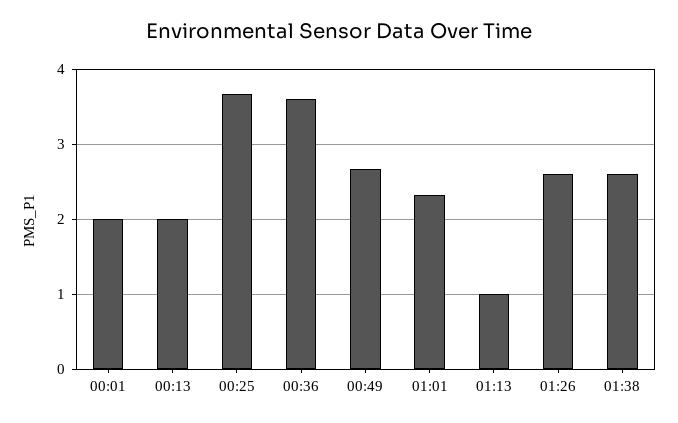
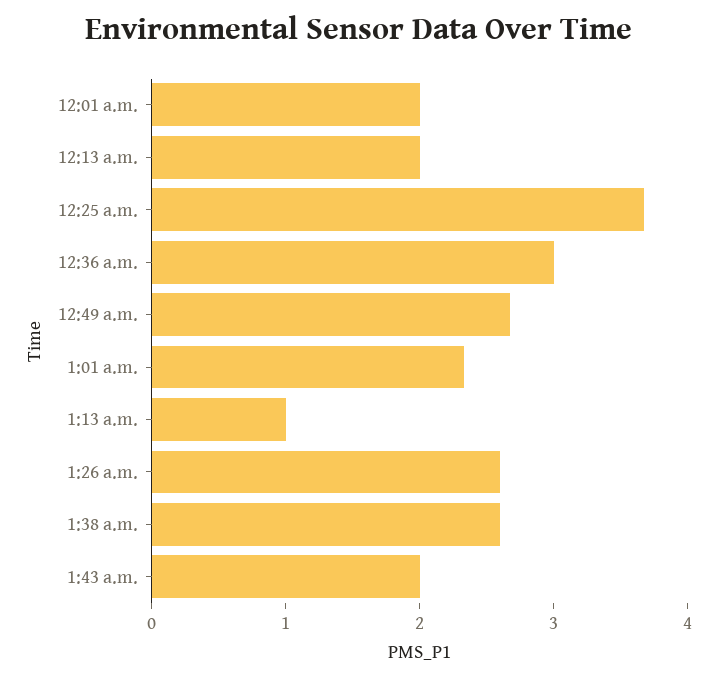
00:36: 3.6 -> 3
1:43 a.m.: none -> 2

